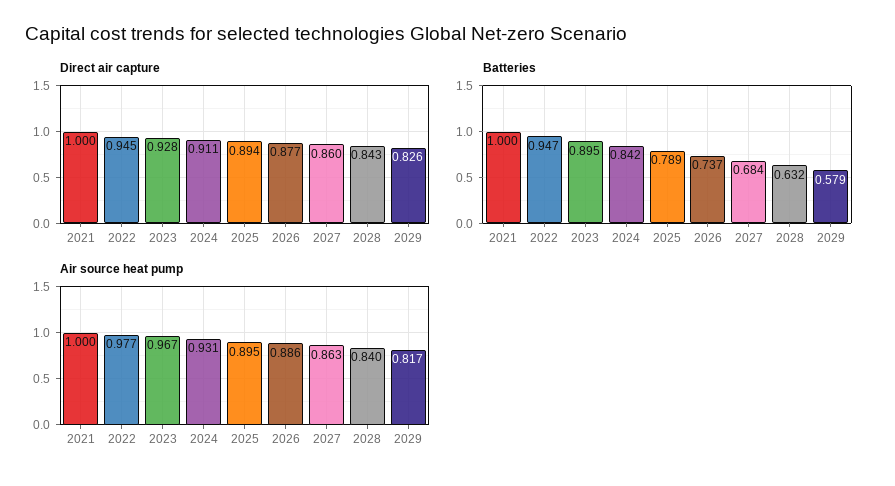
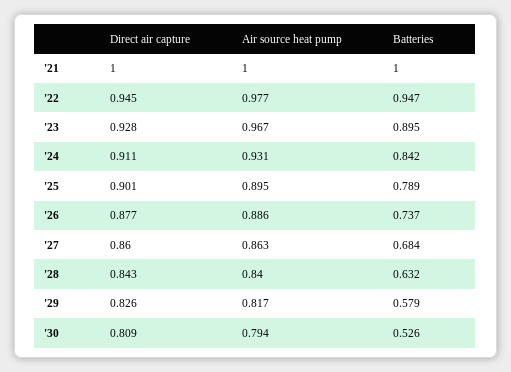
Direct air capture, 2025: 0.894 -> 0.901
Direct air capture, '30: none -> 0.809
Air source heat pump, '30: none -> 0.794
Batteries, '30: none -> 0.526

